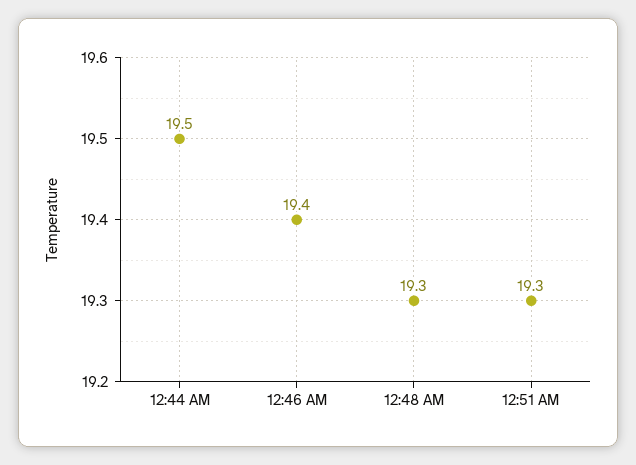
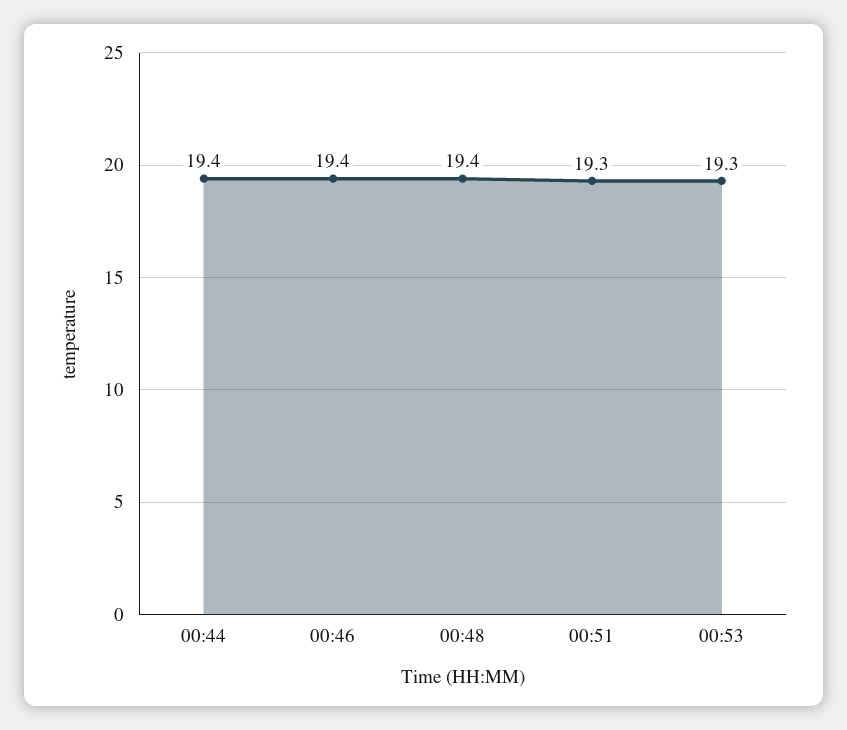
12:44 AM: 19.5 -> 19.4
12:48 AM: 19.3 -> 19.4
00:53: none -> 19.3

